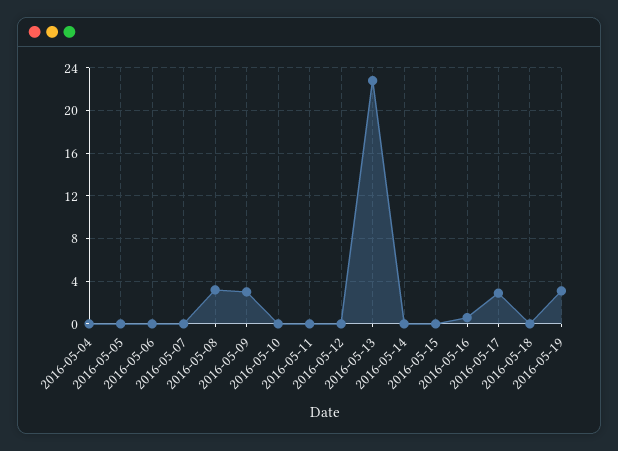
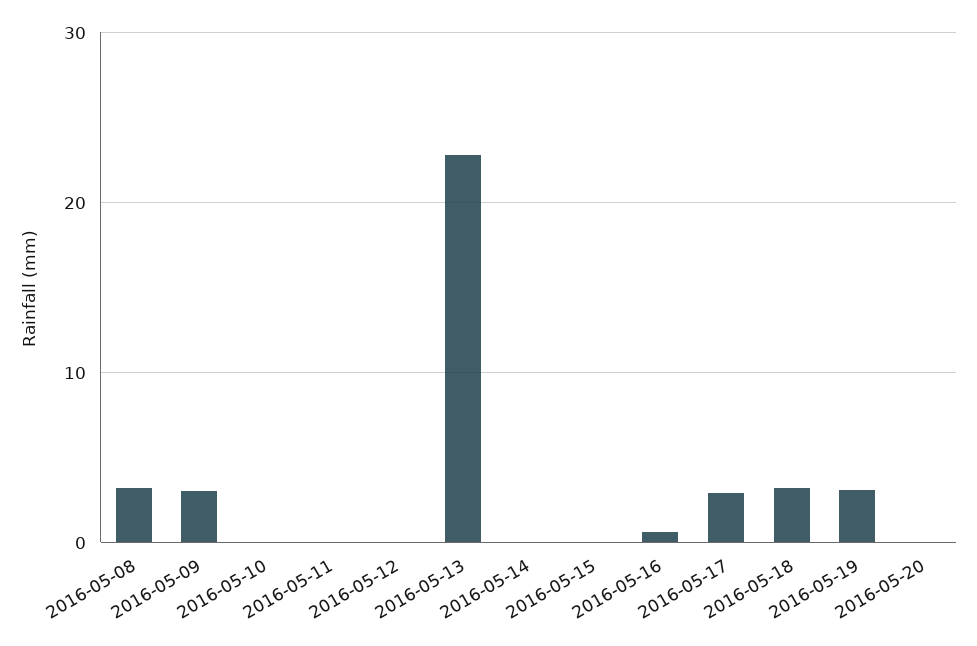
2016-05-04: 0 -> none
2016-05-05: 0 -> none
2016-05-06: 0 -> none
2016-05-07: 0 -> none
2016-05-18: 0 -> 3
2016-05-20: none -> 0

